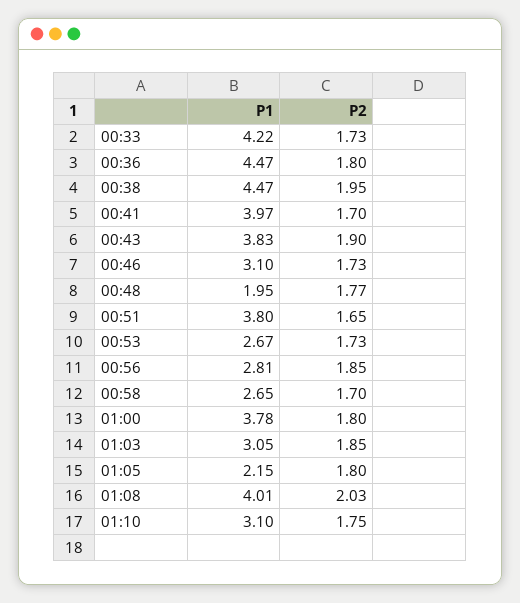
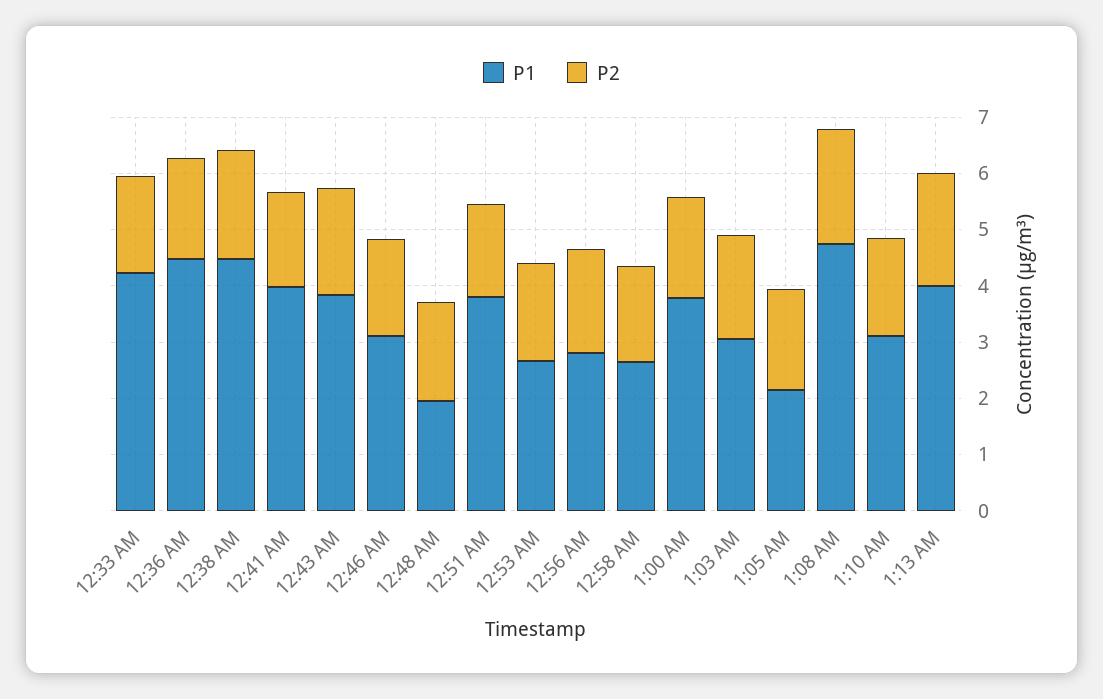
P1, 01:08: 4.01 -> 4.8
P1, 1:13 AM: none -> 4
P2, 1:13 AM: none -> 2

